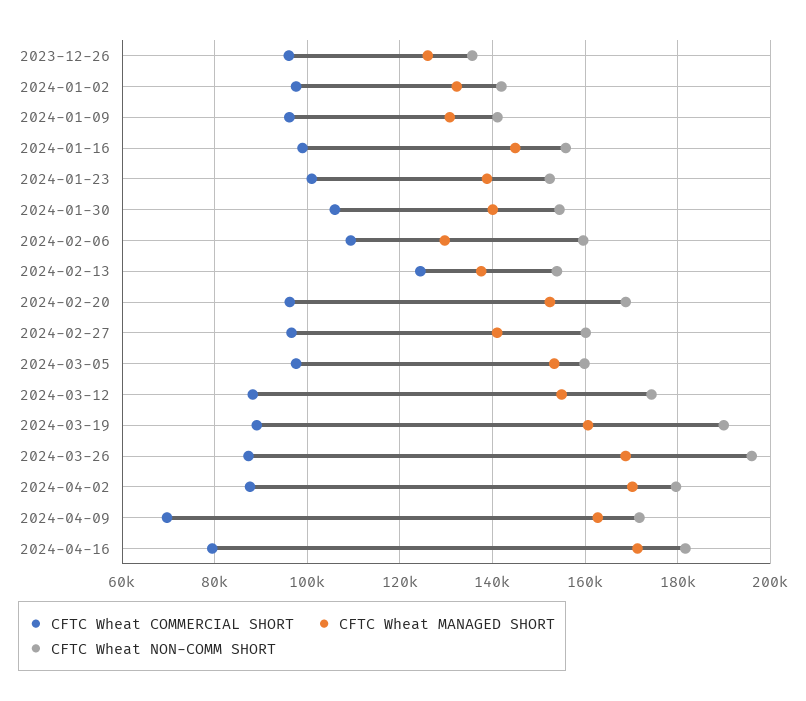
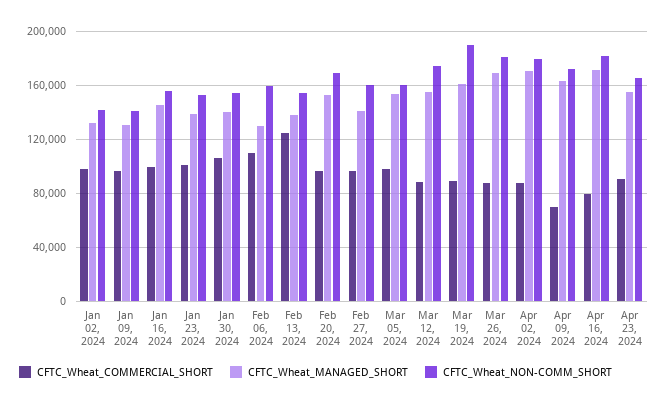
CFTC Wheat COMMERCIAL SHORT, 2023-12-26: 96000 -> none
CFTC Wheat MANAGED SHORT, 2023-12-26: 126000 -> none
CFTC Wheat NON-COMM SHORT, 2023-12-26: 136000 -> none
CFTC Wheat NON-COMM SHORT, 2024-03-26: 196000 -> 180000
CFTC Wheat COMMERCIAL SHORT, Apr 23, 2024: none -> 90000
CFTC Wheat MANAGED SHORT, Apr 23, 2024: none -> 155000
CFTC Wheat NON-COMM SHORT, Apr 23, 2024: none -> 165000

